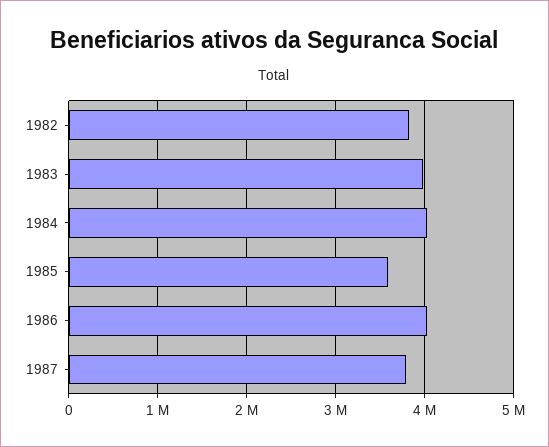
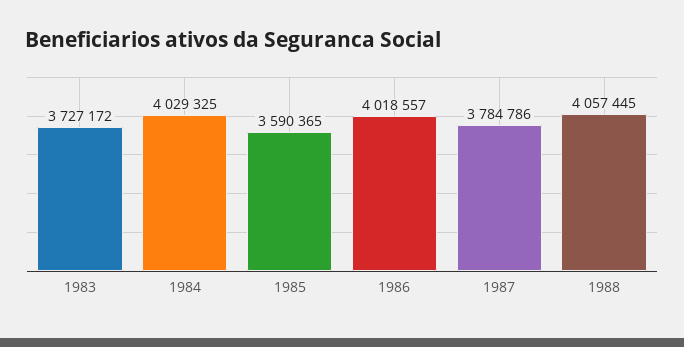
1982: 3800000 -> none
1983: 4000000 -> 3727172
1988: none -> 4057445

